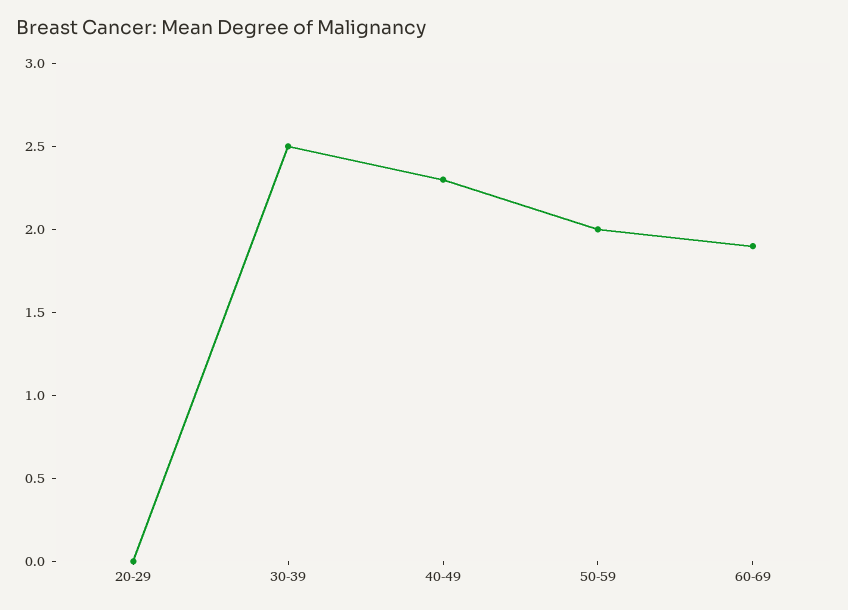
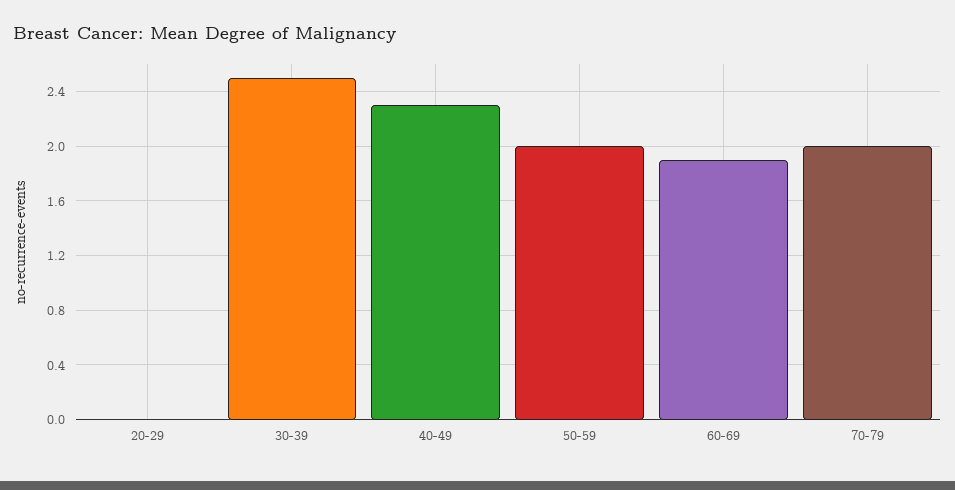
70-79: none -> 2

